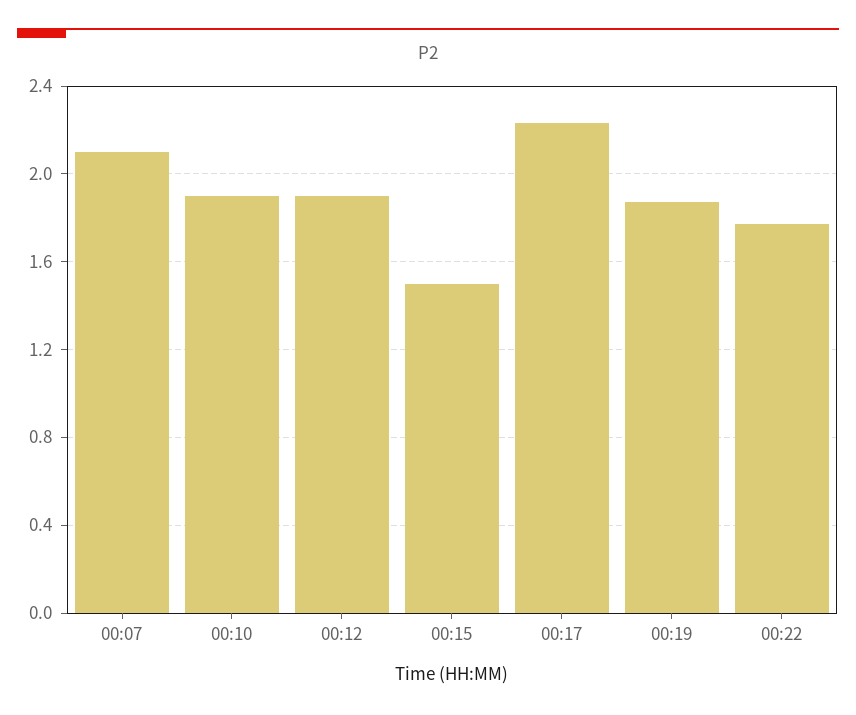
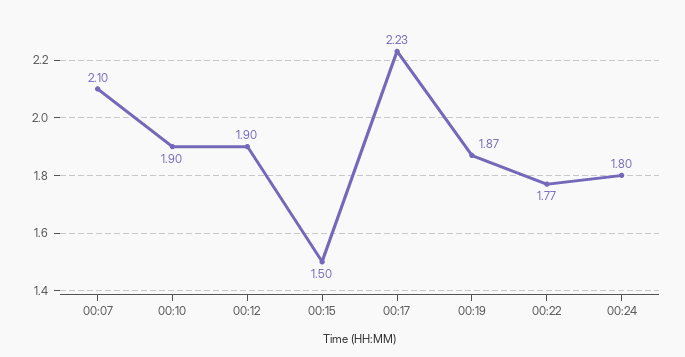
00:24: none -> 1.8

